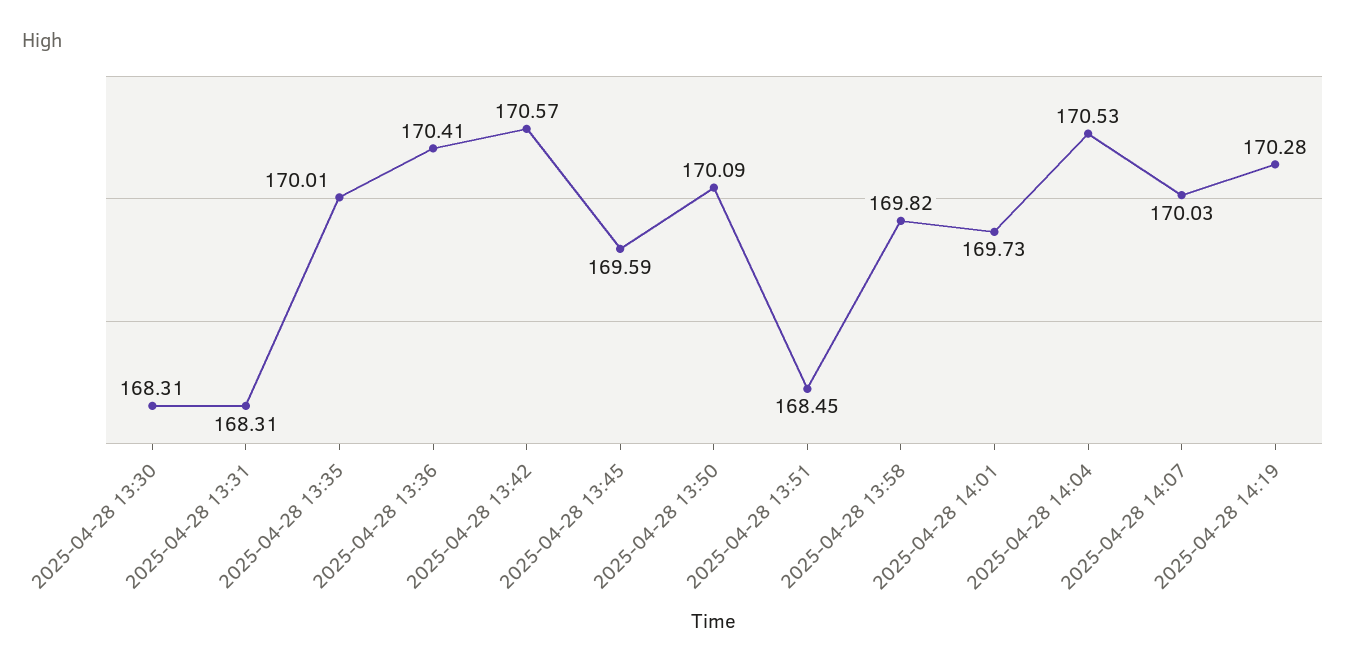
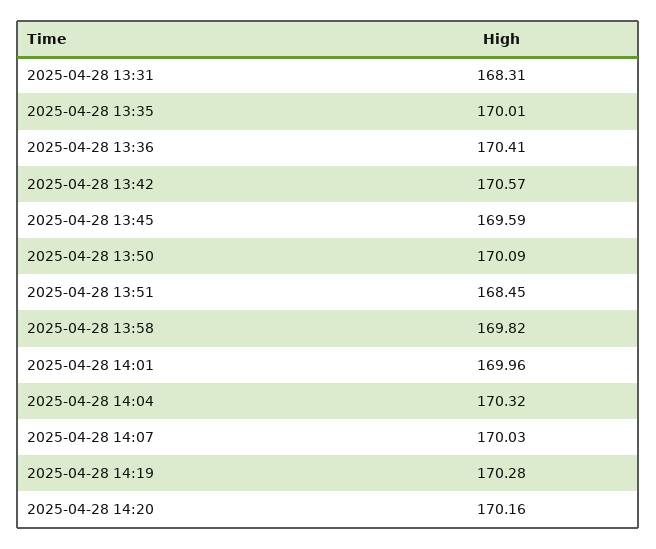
2025-04-28 13:30: 168.31 -> none
2025-04-28 14:01: 169.73 -> 169.96
2025-04-28 14:04: 170.53 -> 170.32
2025-04-28 14:20: none -> 170.16

